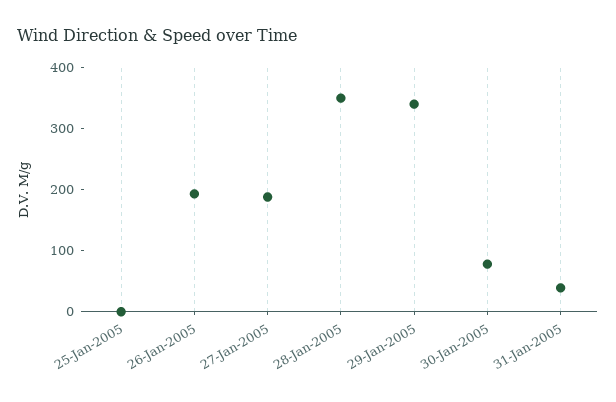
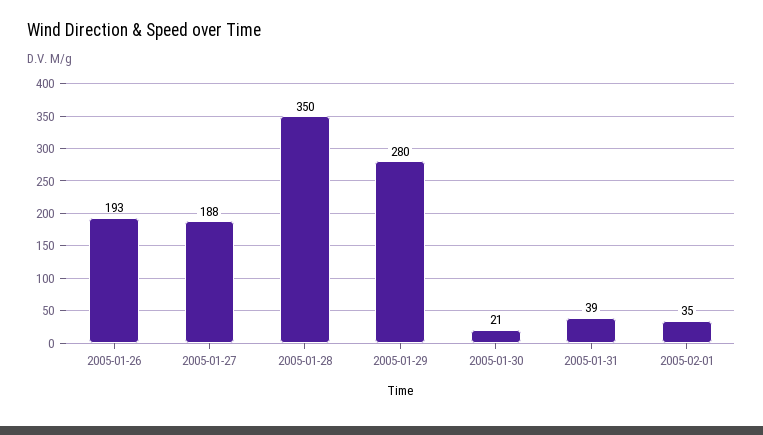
25-Jan-2005: 0 -> none
29-Jan-2005: 340 -> 280
30-Jan-2005: 80 -> 21
2005-02-01: none -> 35

